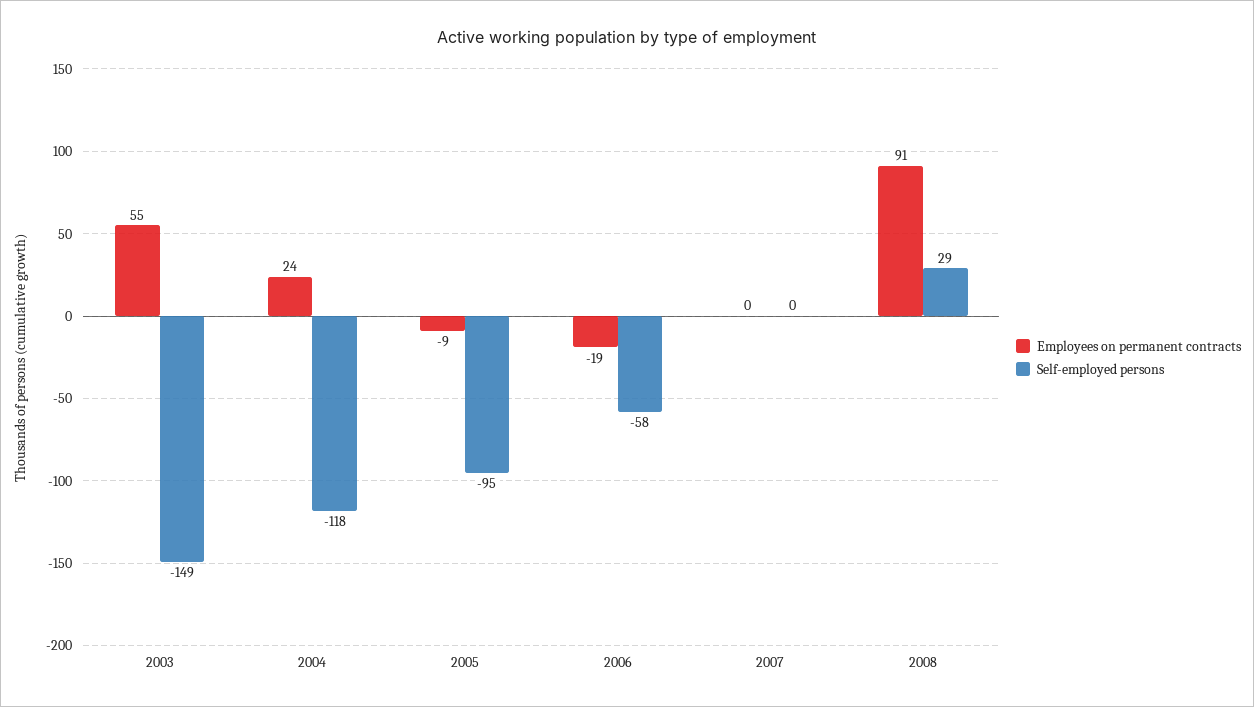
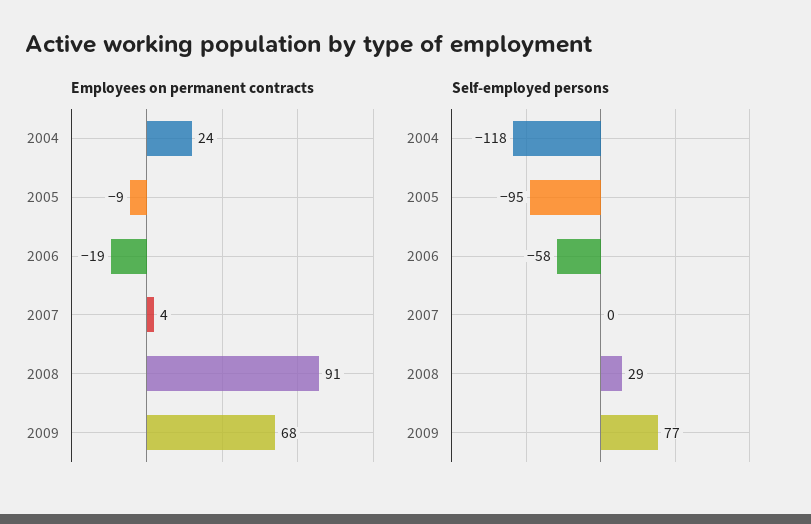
Employees on permanent contracts, 2003: 55 -> none
Self-employed persons, 2003: -149 -> none
Employees on permanent contracts, 2007: 0 -> 4
Employees on permanent contracts, 2009: none -> 68
Self-employed persons, 2009: none -> 77

